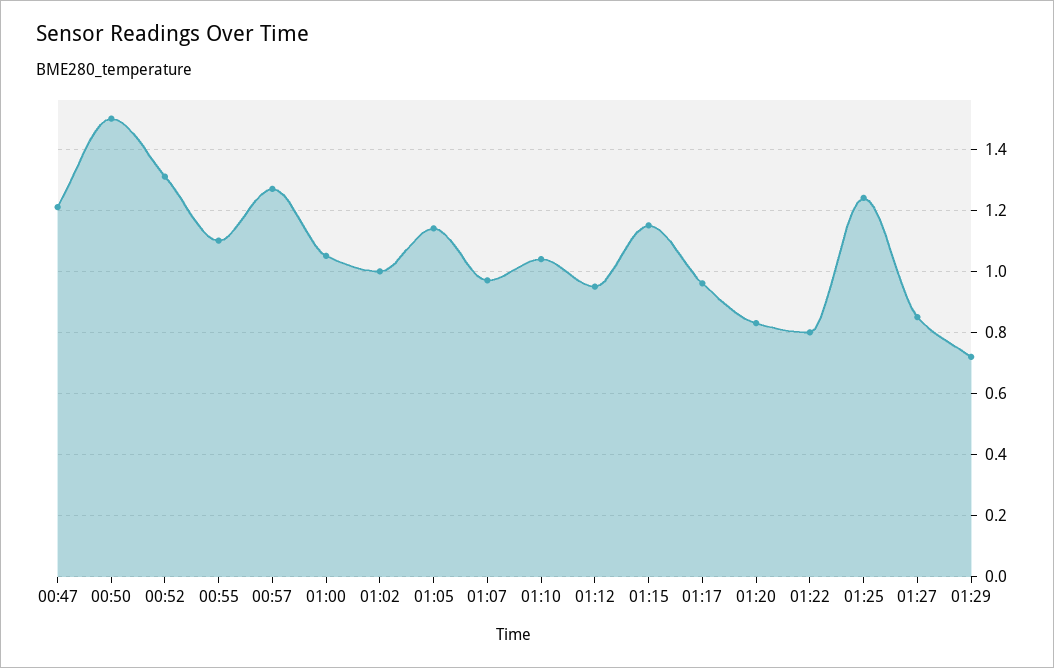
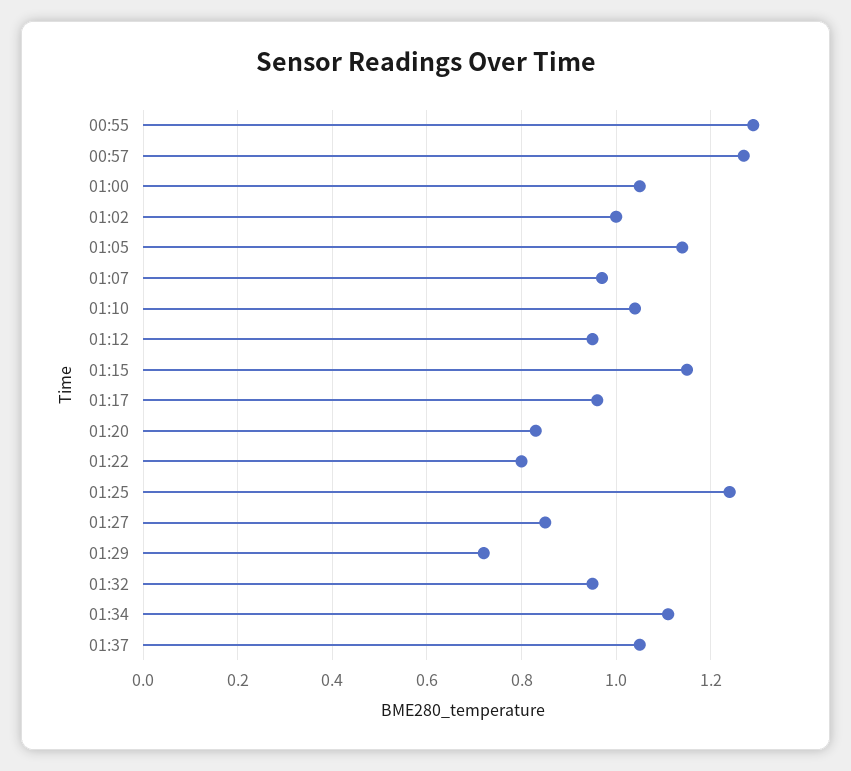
00:47: 1.2 -> none
00:50: 1.5 -> none
00:52: 1.3 -> none
00:55: 1.1 -> 1.3
01:32: none -> 0.95
01:34: none -> 1.1
01:37: none -> 1.05

